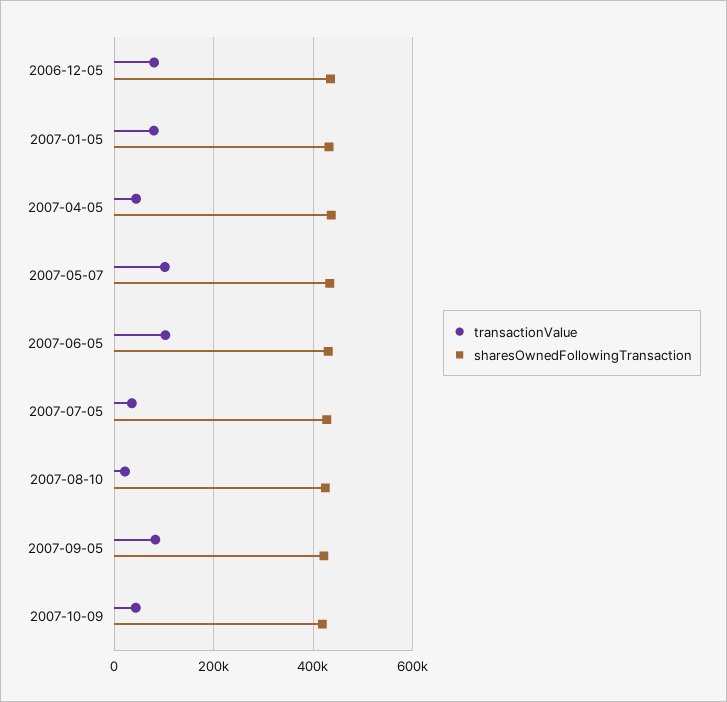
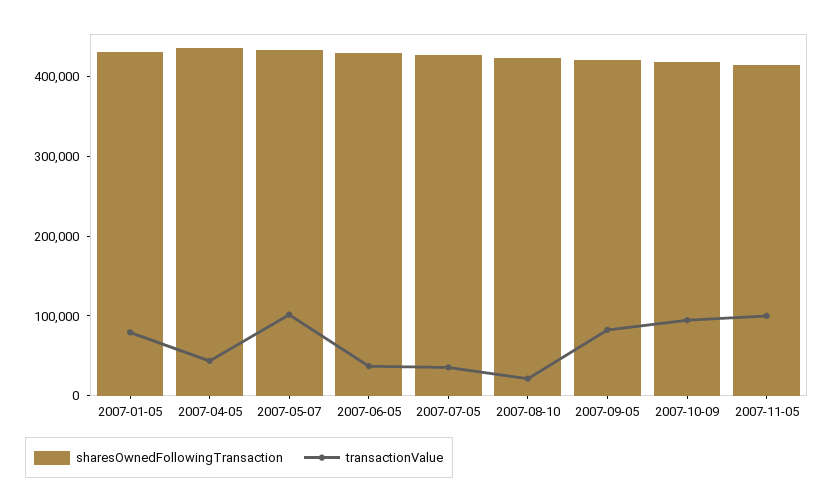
transactionValue, 2006-12-05: 80000 -> none
sharesOwnedFollowingTransaction, 2006-12-05: 440000 -> none
transactionValue, 2007-06-05: 100000 -> 40000
transactionValue, 2007-10-09: 40000 -> 100000
sharesOwnedFollowingTransaction, 2007-11-05: none -> 420000
transactionValue, 2007-11-05: none -> 100000

